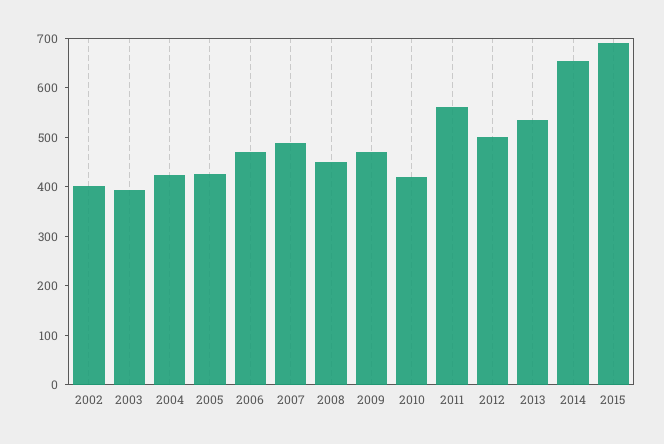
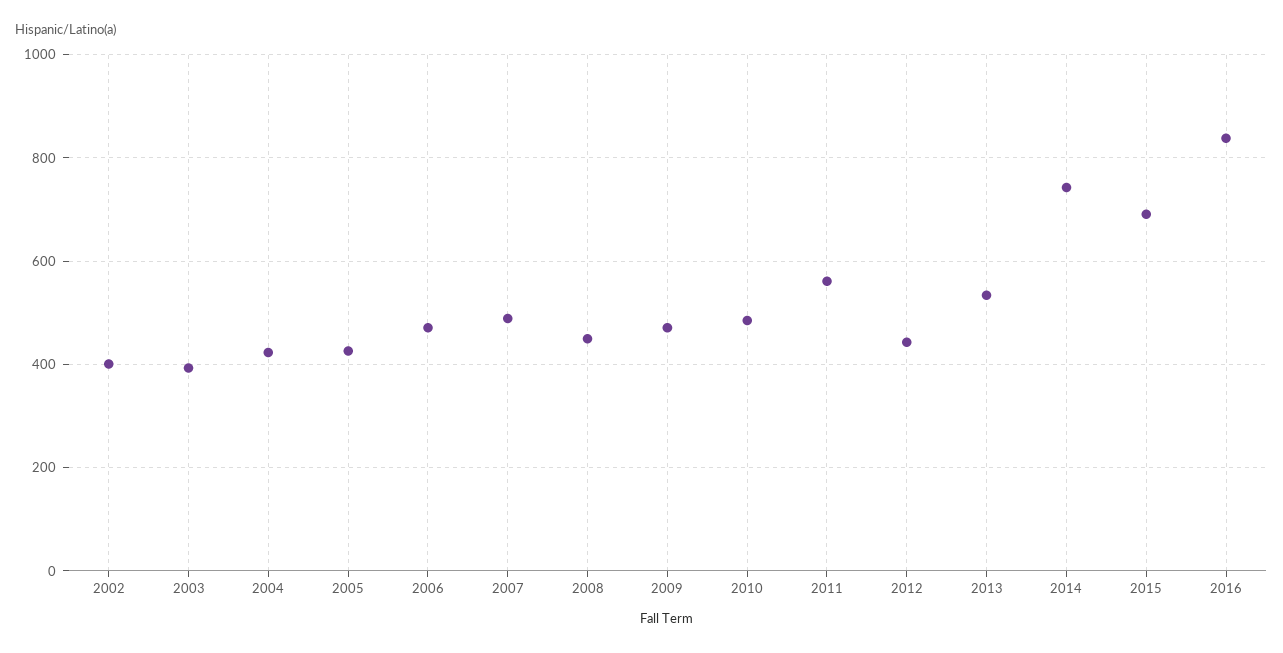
2010: 420 -> 480
2012: 500 -> 440
2014: 660 -> 740
2016: none -> 840

